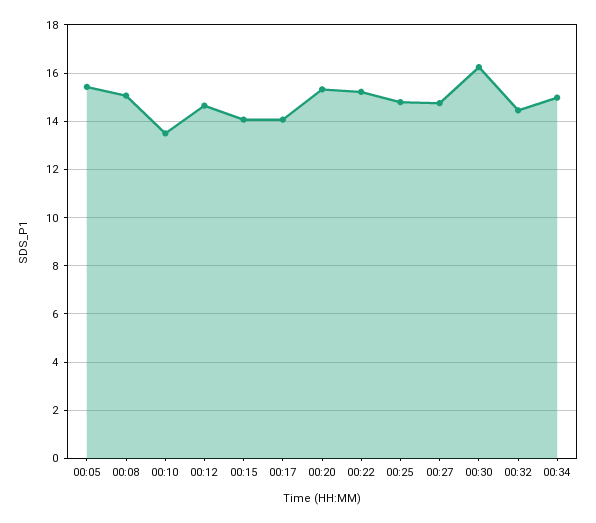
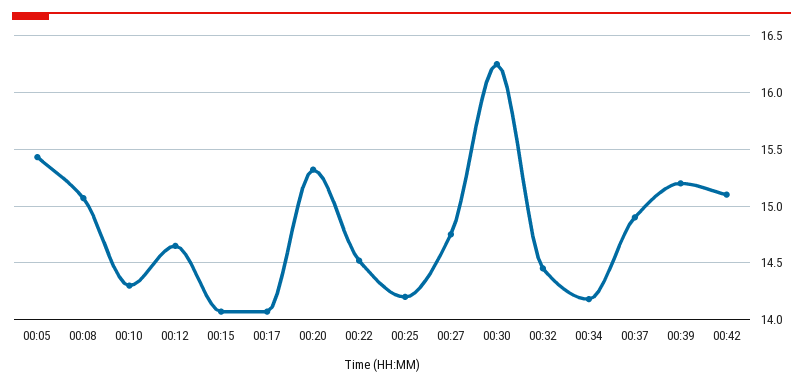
00:10: 13.5 -> 14.3
00:22: 15.25 -> 14.5
00:25: 14.75 -> 14.2
00:34: 15 -> 14.2
00:37: none -> 14.9
00:39: none -> 15.2
00:42: none -> 15.1

